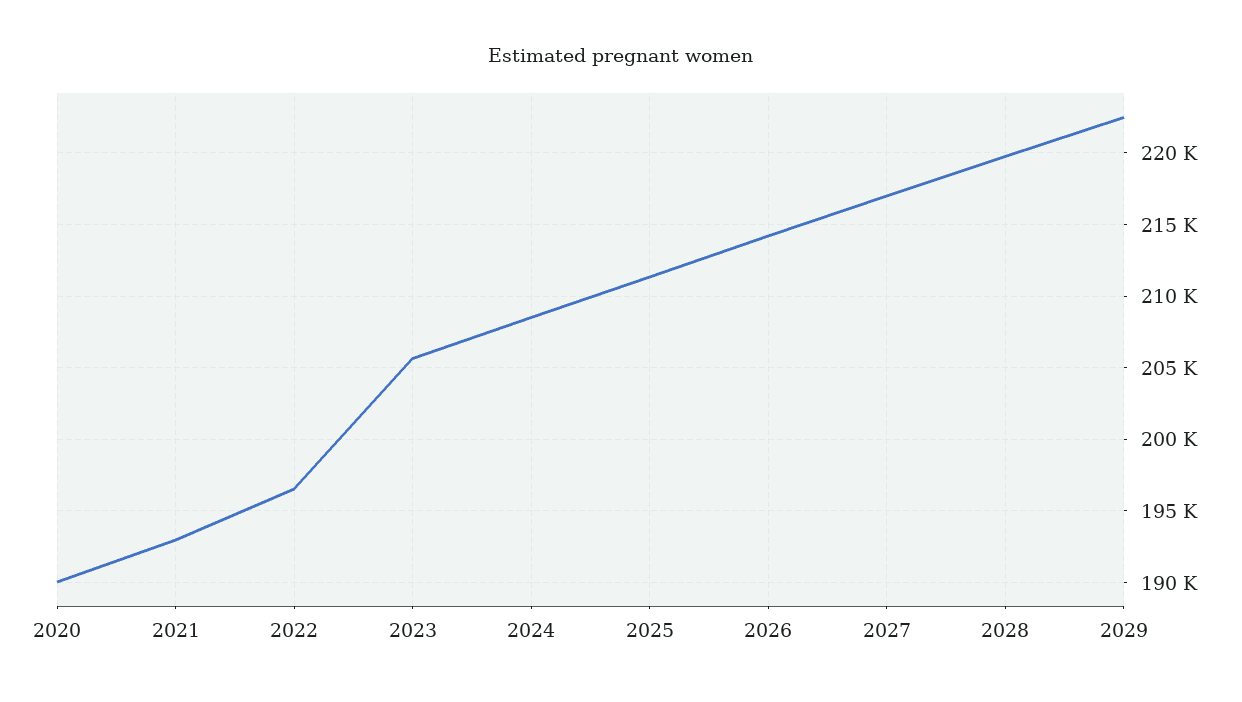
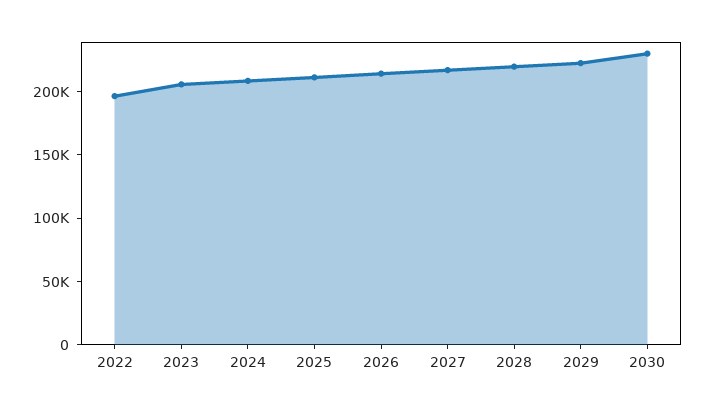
2020: 190000 -> none
2021: 193000 -> none
2030: none -> 230000

